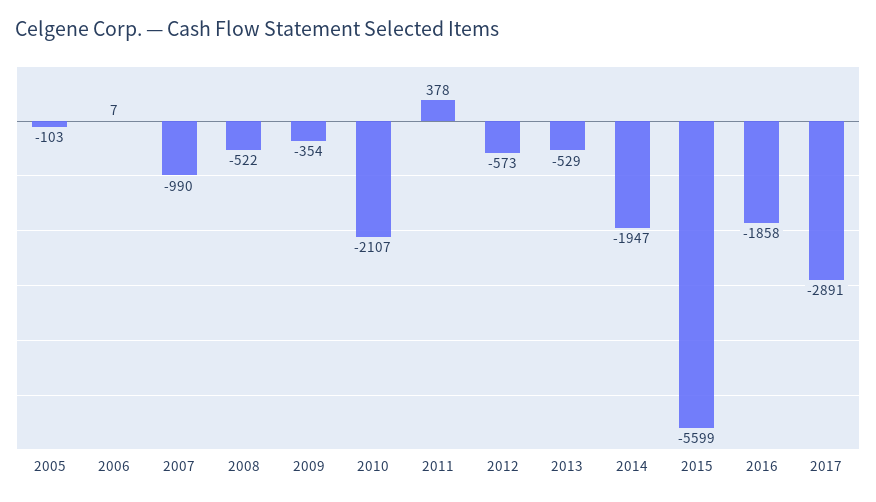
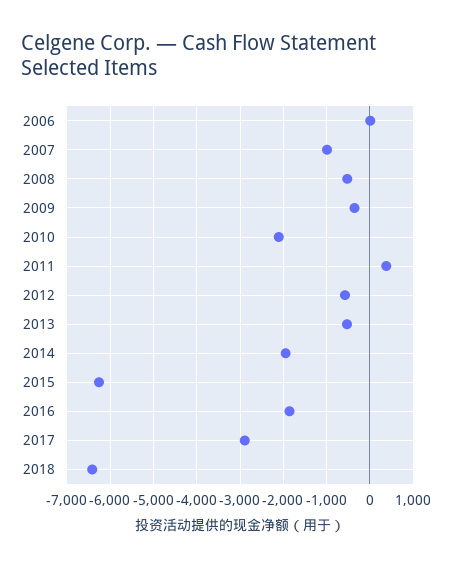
2005: -103 -> none
2015: -5599 -> -6200
2018: none -> -6400

